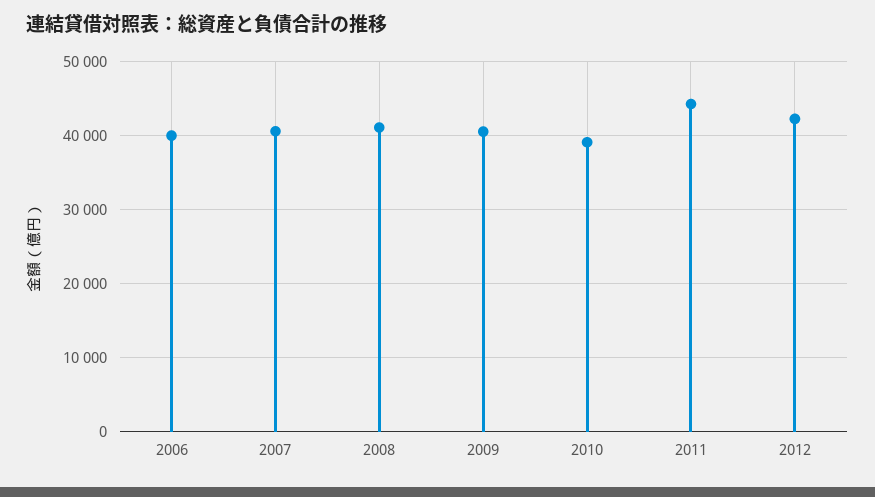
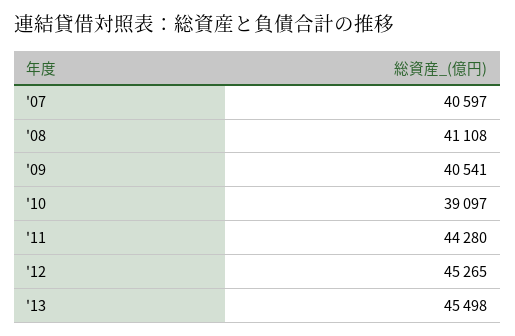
2006: 40000 -> none
2012: 42000 -> 45265
'13: none -> 45498

